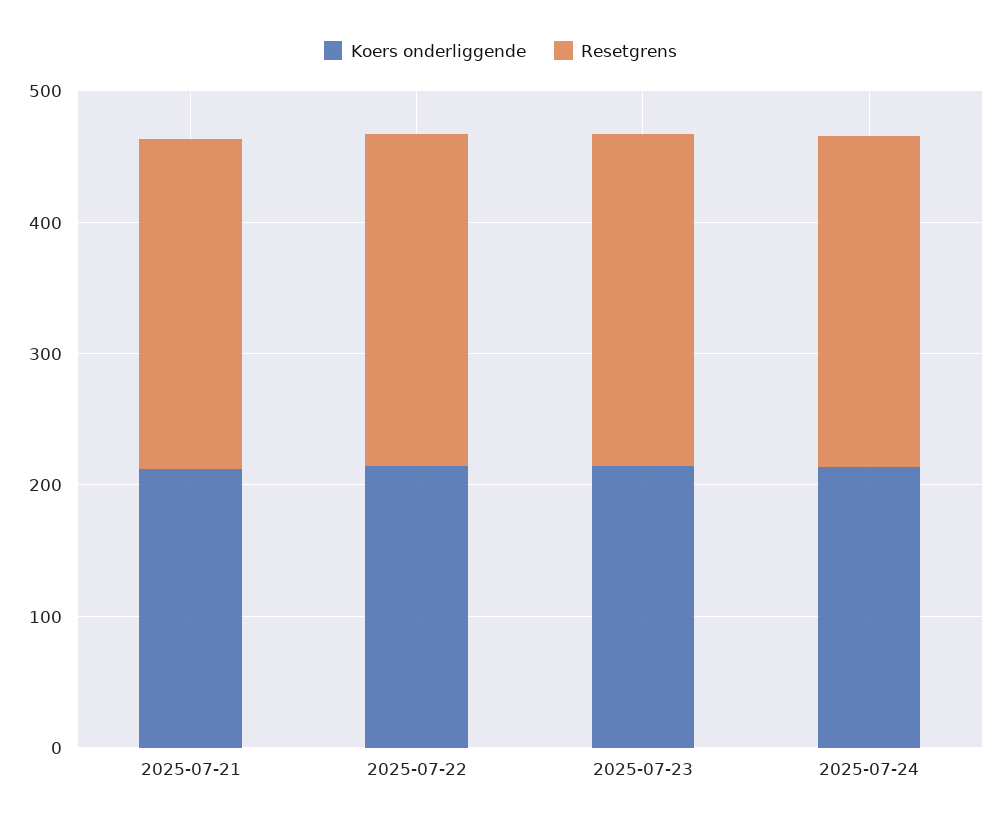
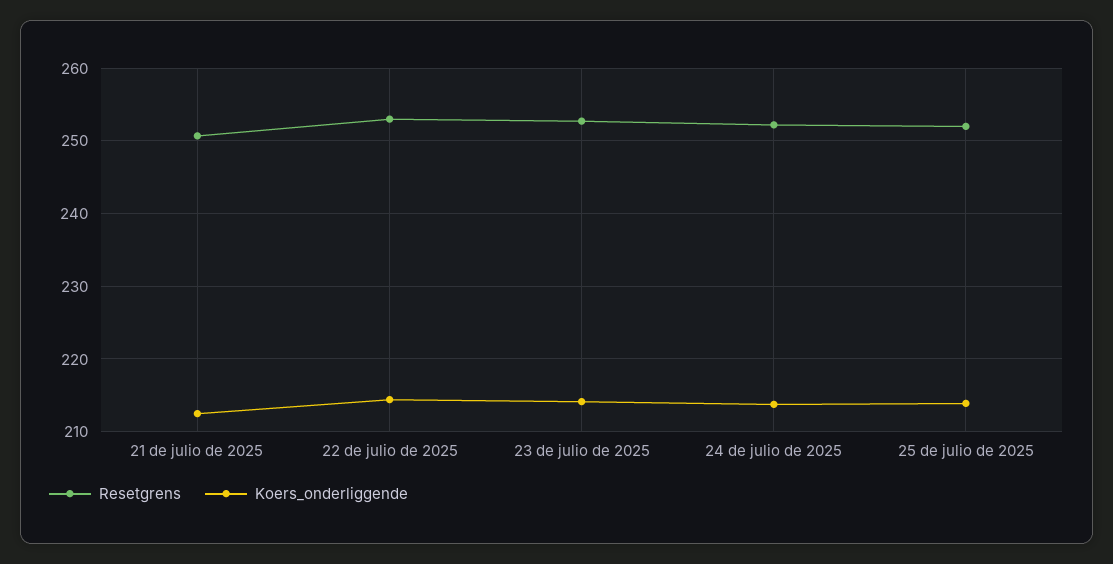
Resetgrens, 25 de julio de 2025: none -> 252
Koers onderliggende, 25 de julio de 2025: none -> 214

